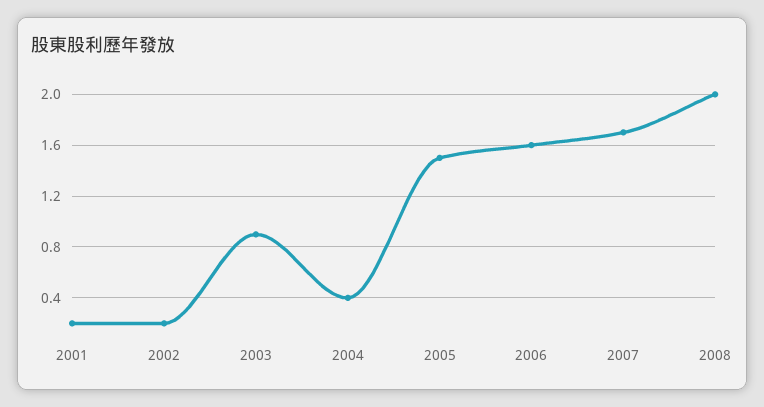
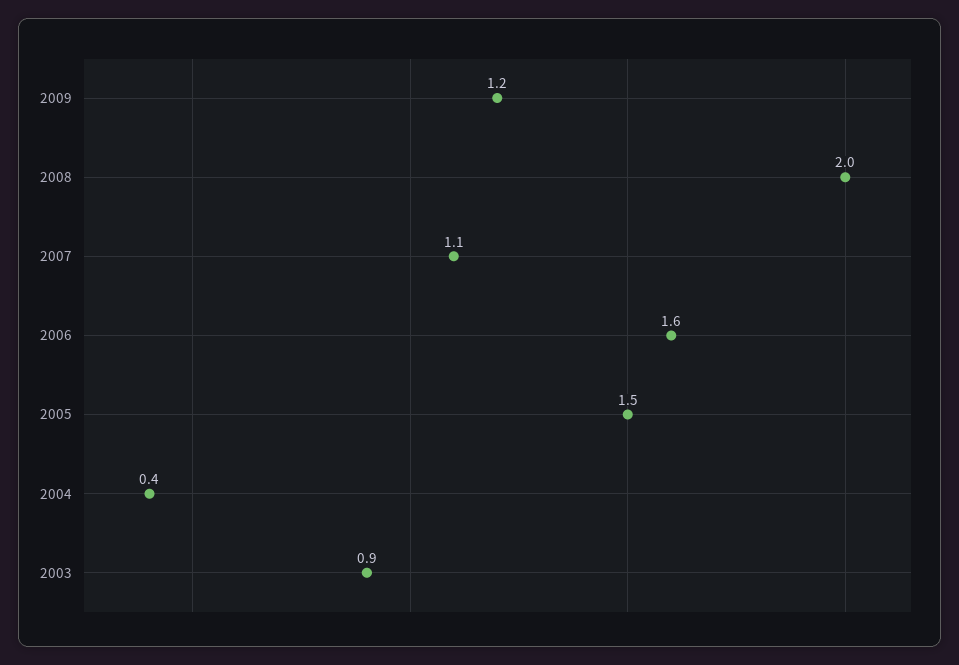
2001: 0.2 -> none
2002: 0.2 -> none
2007: 1.7 -> 1.1
2009: none -> 1.2

